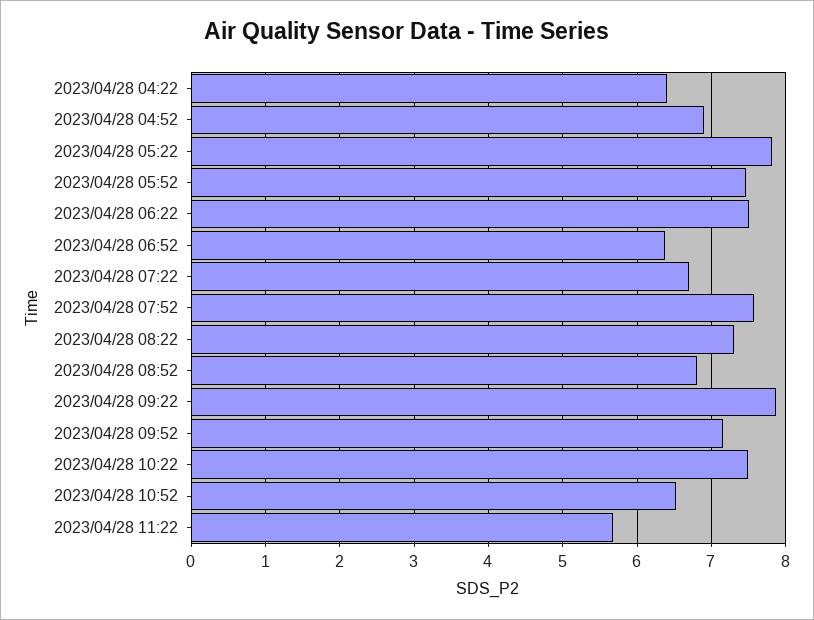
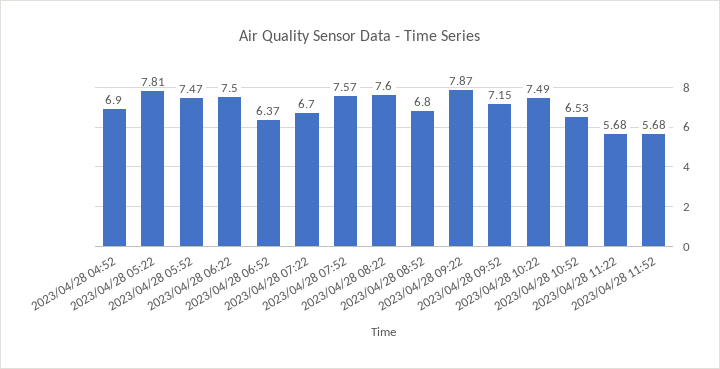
2023/04/28 04:22: 6.4 -> none
2023/04/28 08:22: 7.3 -> 7.6
2023/04/28 11:52: none -> 5.68

